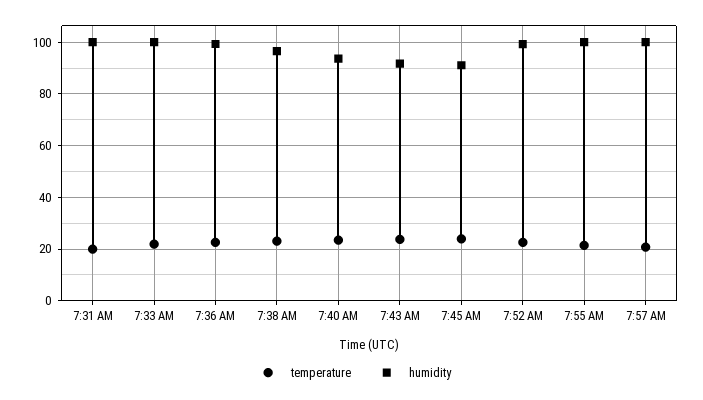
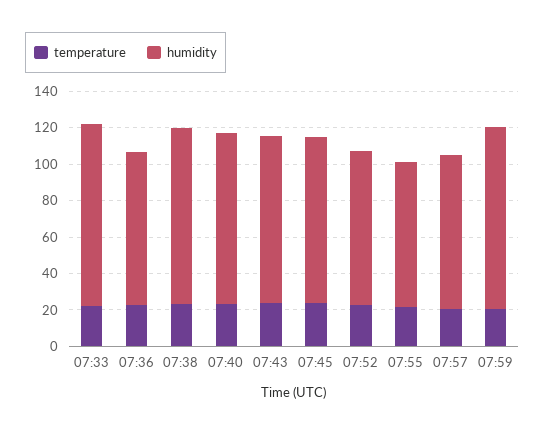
temperature, 7:31 AM: 20 -> none
humidity, 7:31 AM: 100 -> none
humidity, 7:36 AM: 100 -> 85
humidity, 7:52 AM: 100 -> 85
humidity, 7:55 AM: 100 -> 80
humidity, 7:57 AM: 100 -> 85
temperature, 07:59: none -> 20
humidity, 07:59: none -> 100

